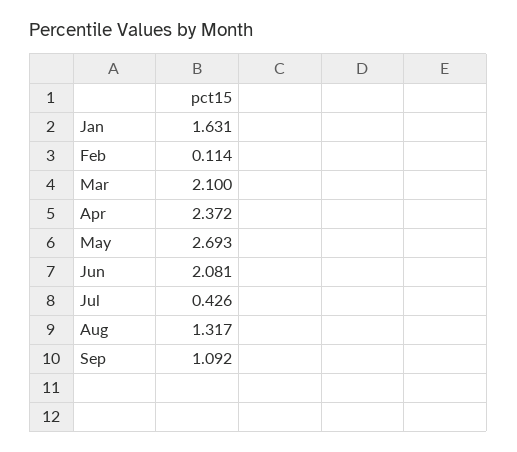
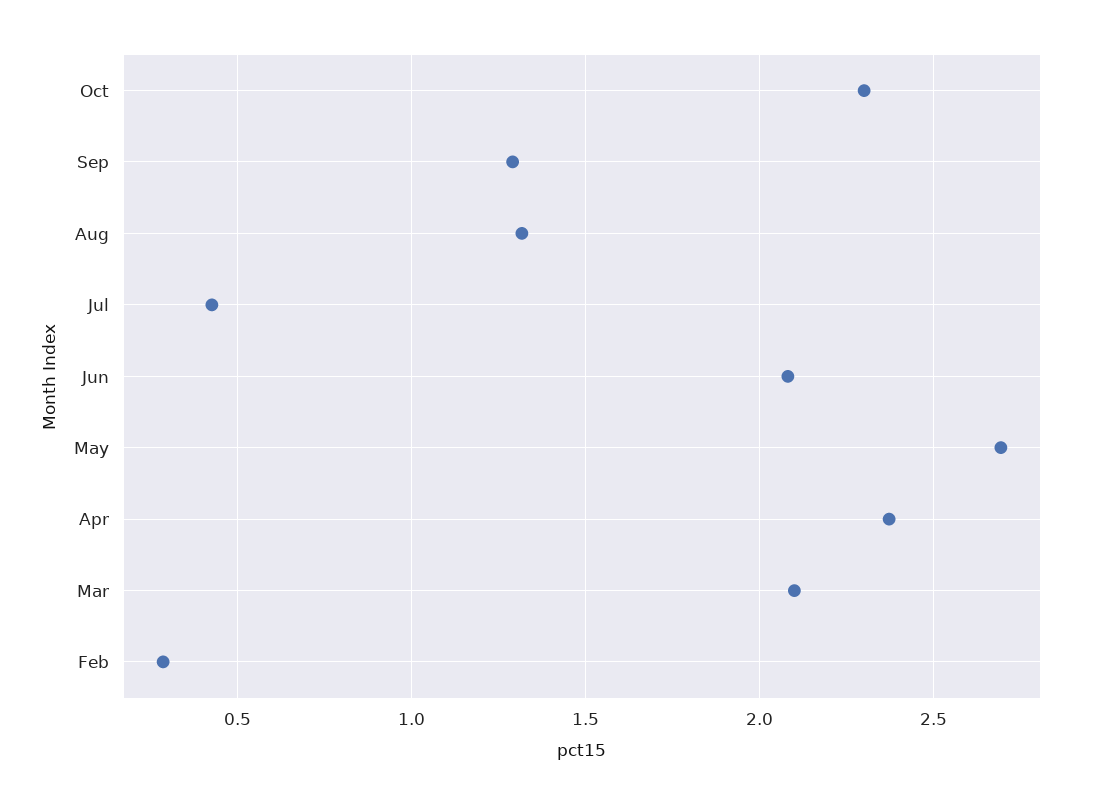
Jan: 1.631 -> none
Feb: 0.114 -> 0.3
Sep: 1.092 -> 1.3
Oct: none -> 2.3

